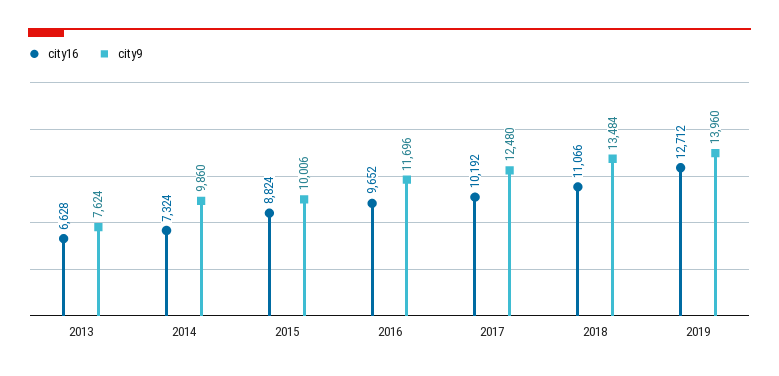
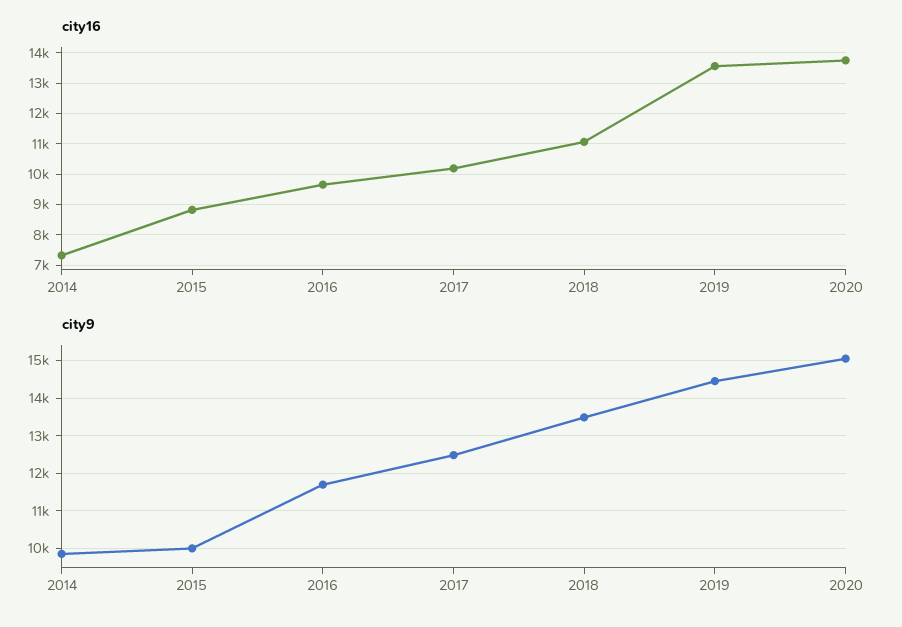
city16, 2013: 6628 -> none
city9, 2013: 7624 -> none
city16, 2019: 12712 -> 13600
city9, 2019: 13960 -> 14400
city16, 2020: none -> 13800
city9, 2020: none -> 15000

